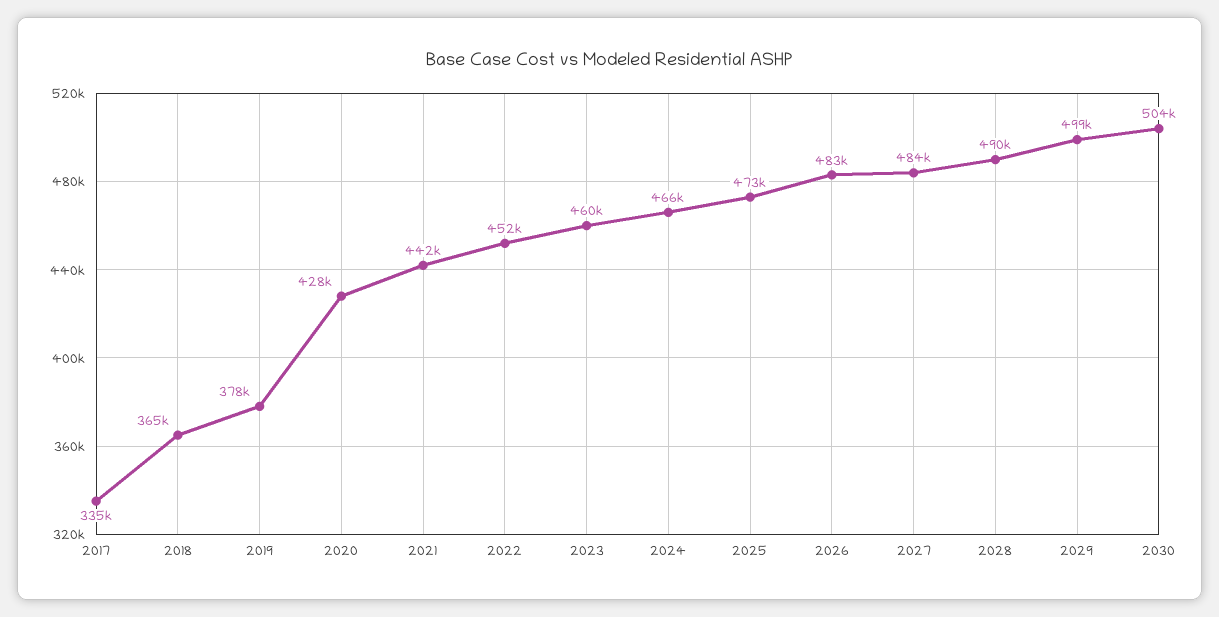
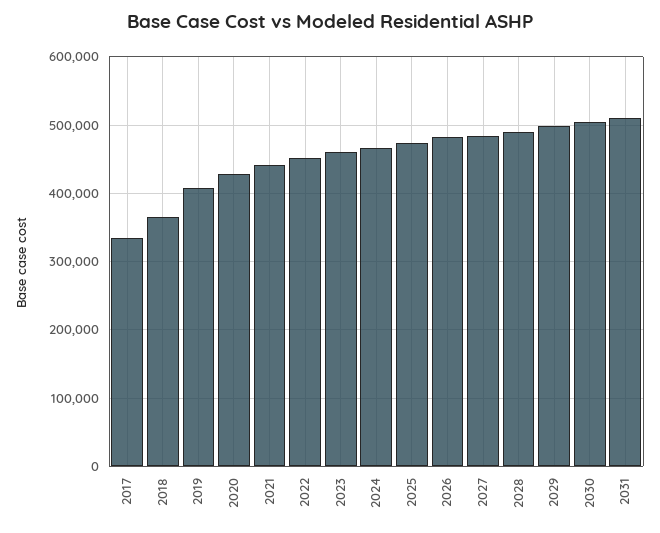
2019: 378000 -> 410000
2031: none -> 510000

